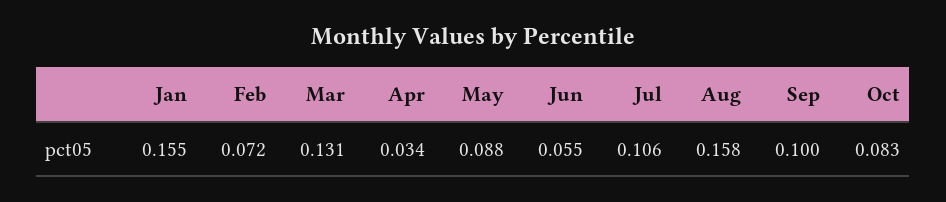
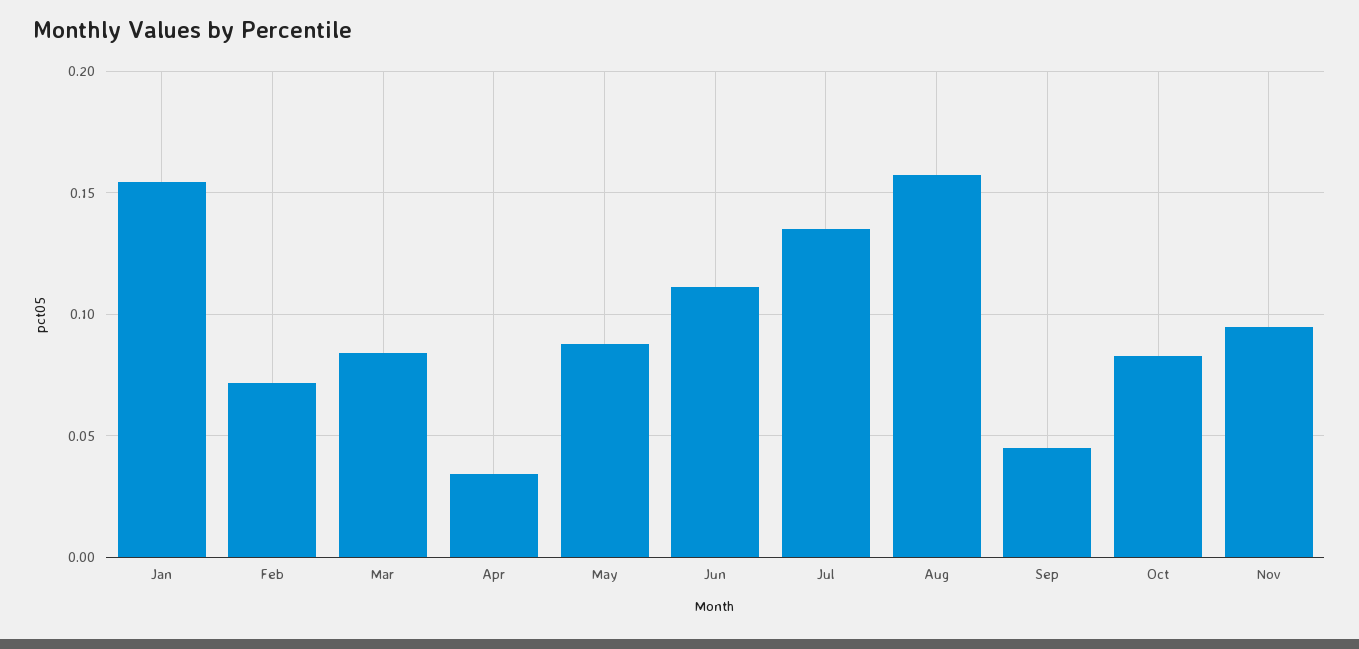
Mar: 0.131 -> 0.085
Jun: 0.055 -> 0.11
Jul: 0.106 -> 0.135
Sep: 0.1 -> 0.045
Nov: none -> 0.095

